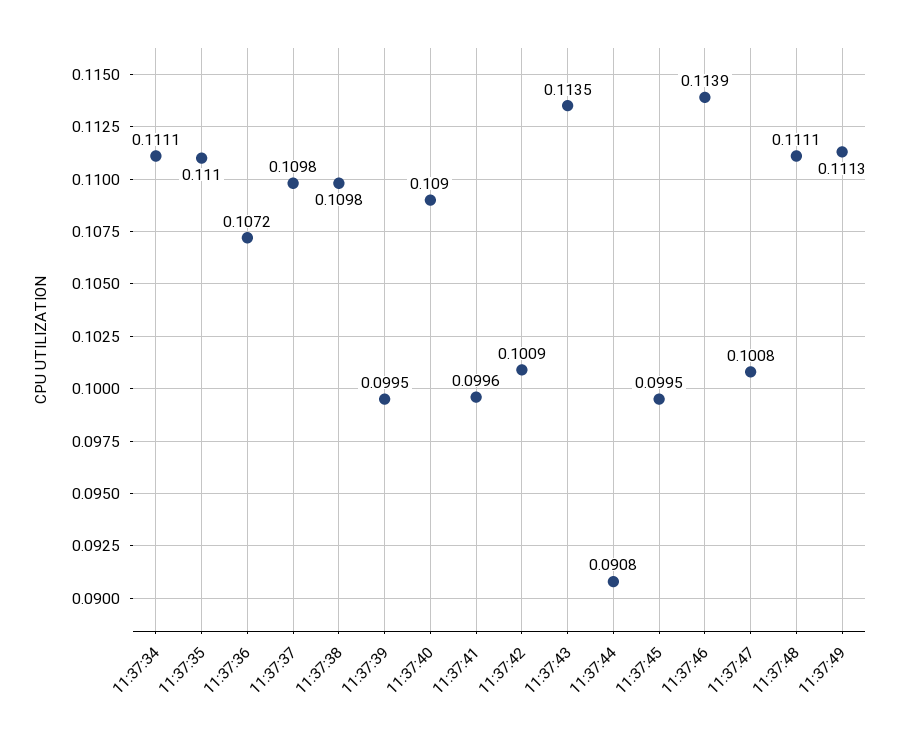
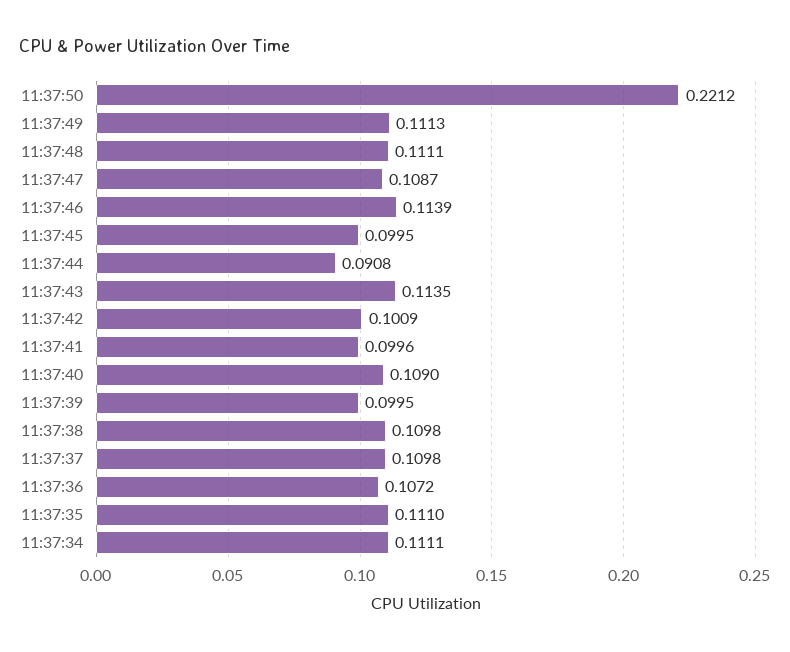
11:37:47: 0.1008 -> 0.1087
11:37:50: none -> 0.2212

